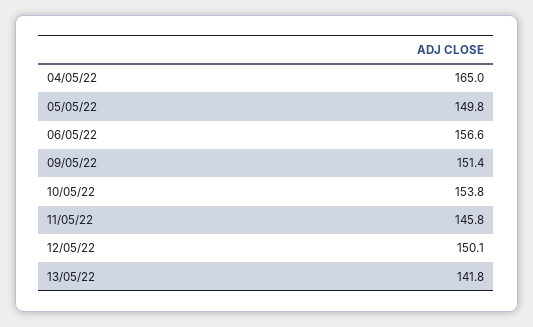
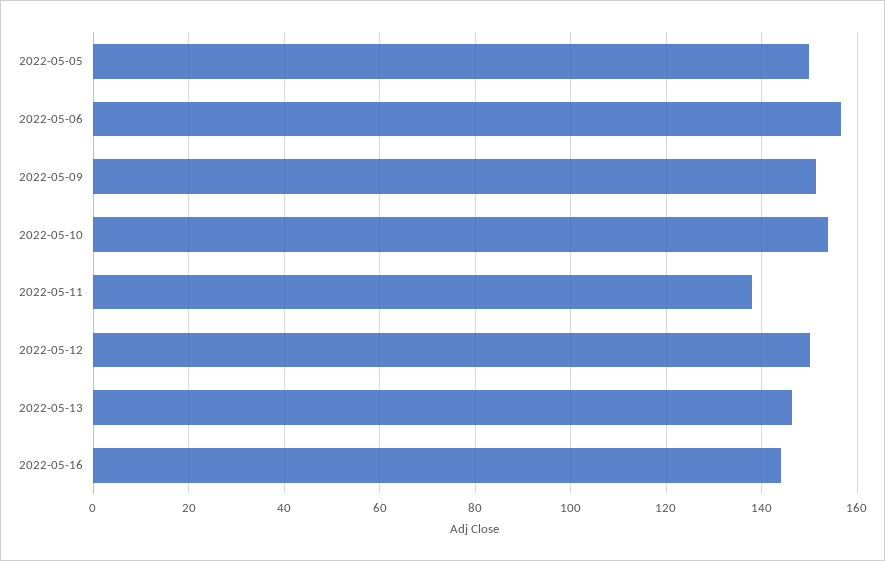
04/05/22: 165 -> none
11/05/22: 145.8 -> 138
13/05/22: 141.8 -> 146
2022-05-16: none -> 144

